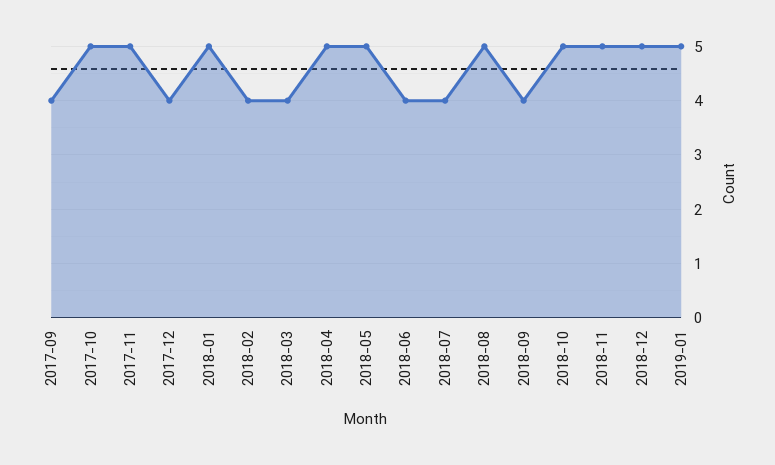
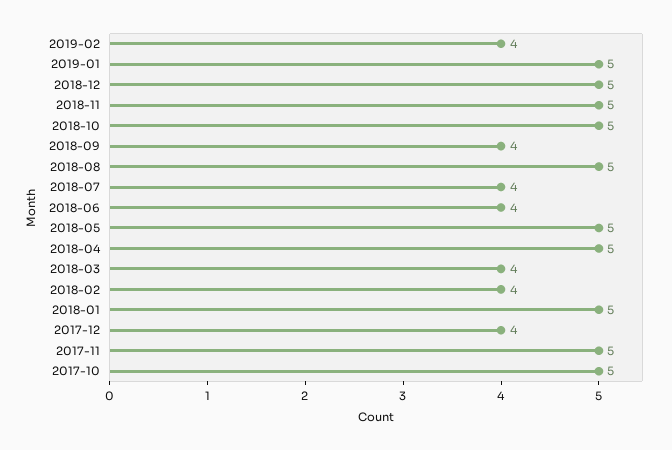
2017-09: 4 -> none
2019-02: none -> 4

